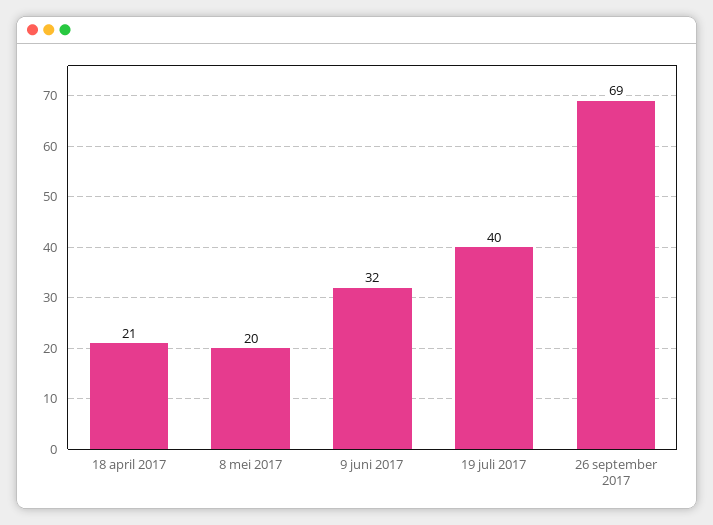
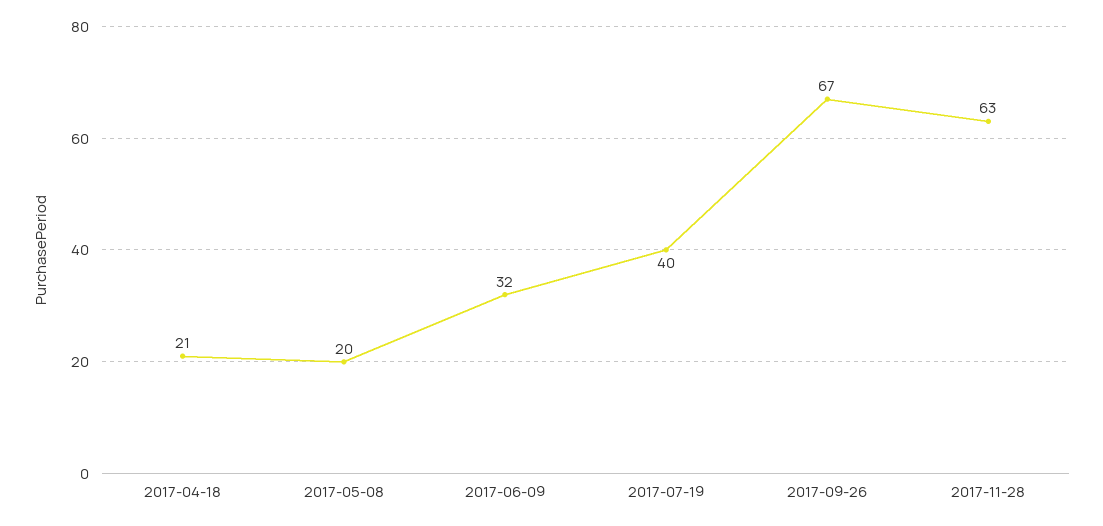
26 september 2017: 69 -> 67
2017-11-28: none -> 63

